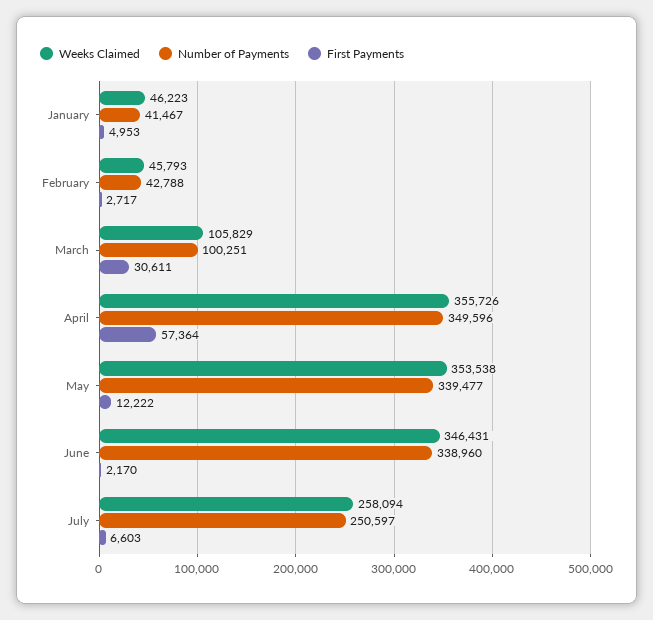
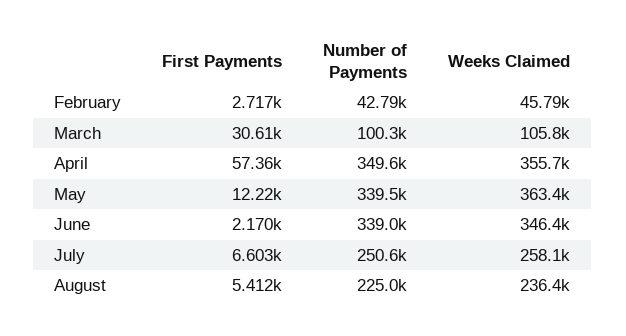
Weeks Claimed, January: 46223 -> none
Number of Payments, January: 41467 -> none
First Payments, January: 4953 -> none
Weeks Claimed, May: 353538 -> 363400
First Payments, August: none -> 5412
Number of Payments, August: none -> 225000
Weeks Claimed, August: none -> 236400

